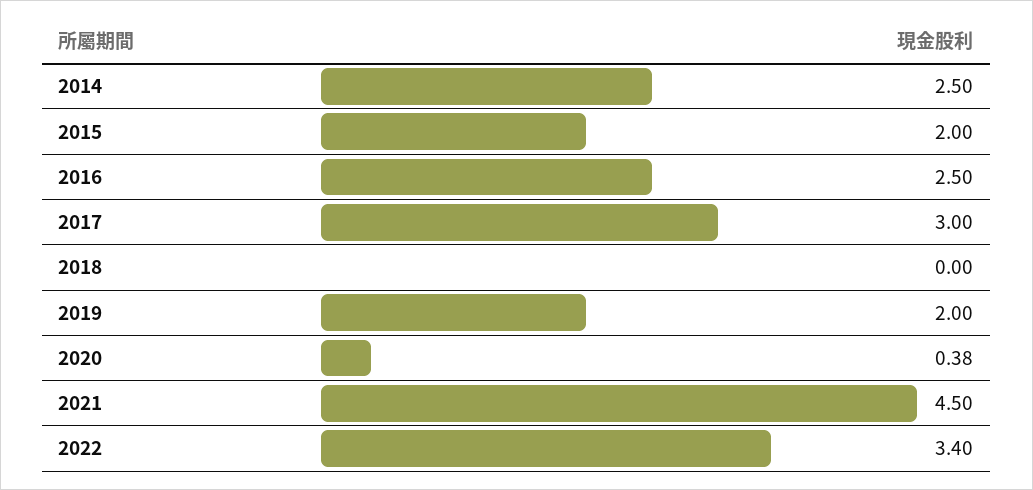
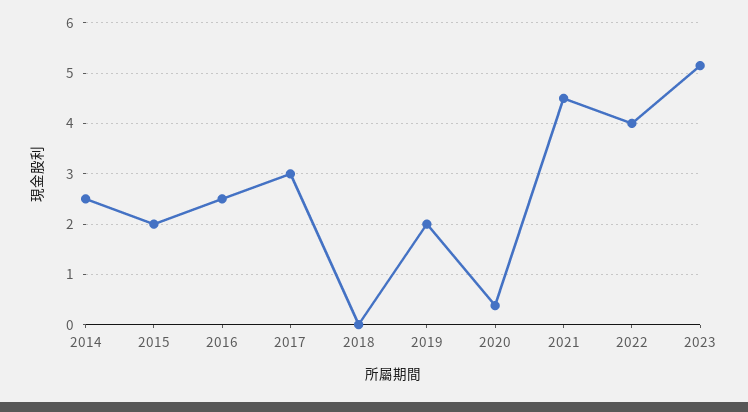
2022: 3.4 -> 4
2023: none -> 5.2

